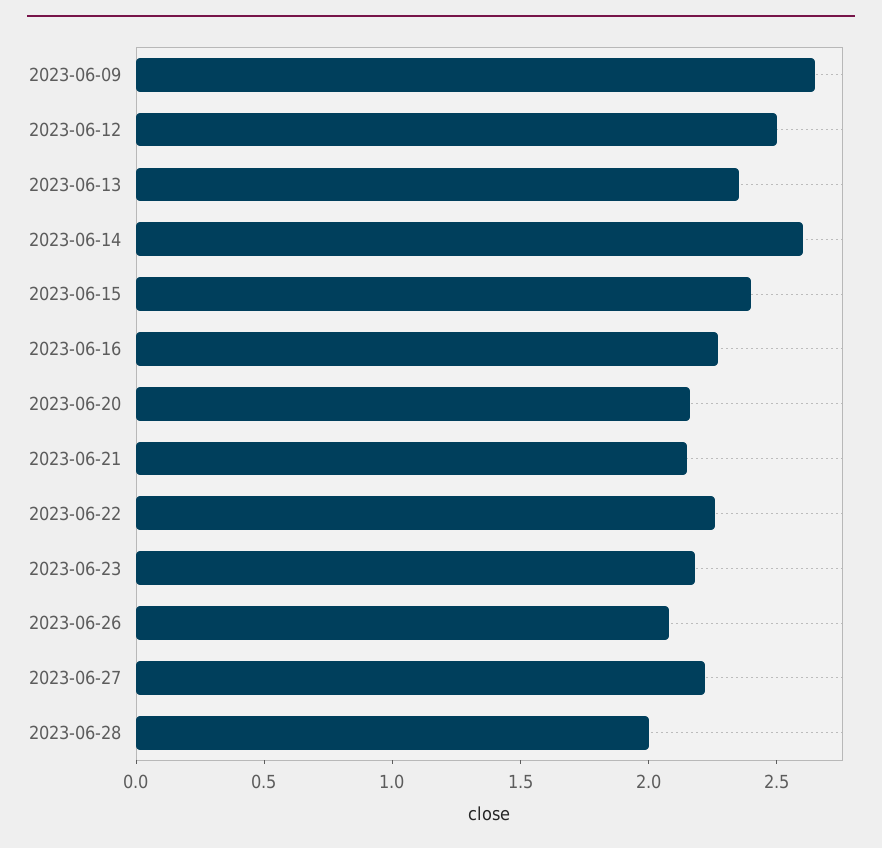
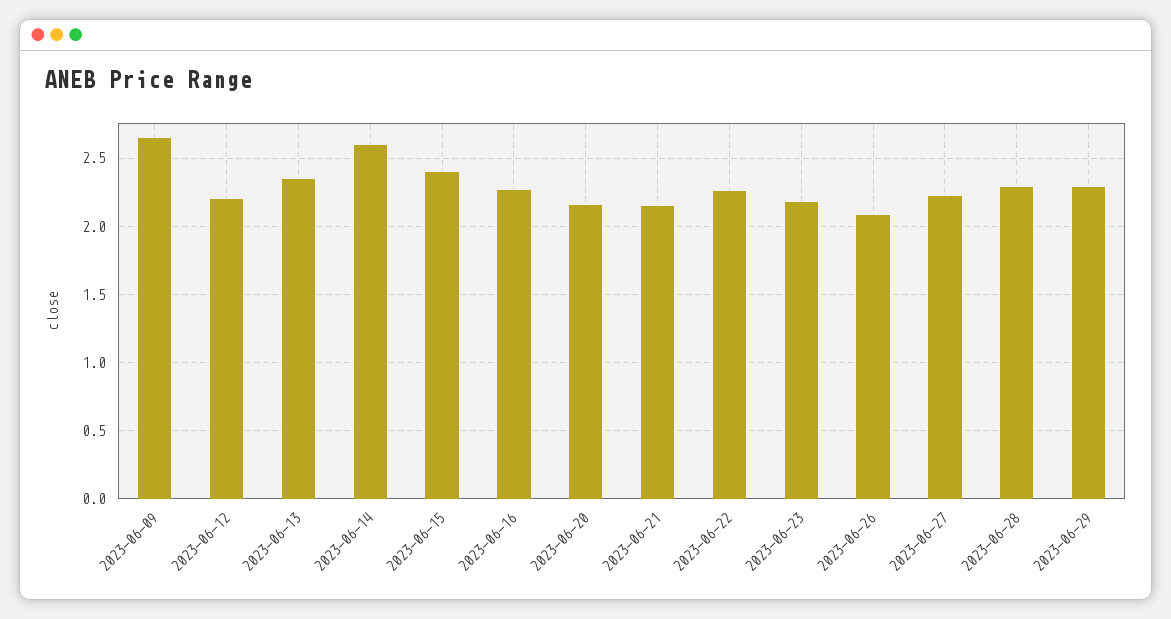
2023-06-12: 2.5 -> 2.2
2023-06-28: 2 -> 2.3
2023-06-29: none -> 2.3

